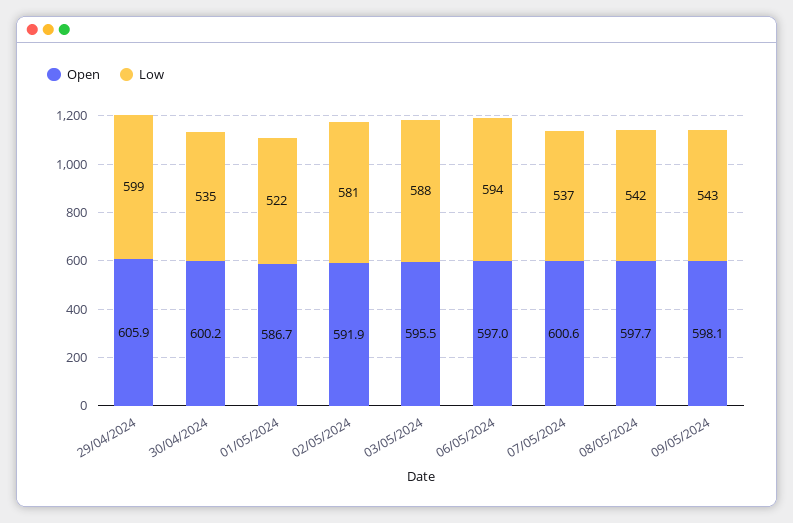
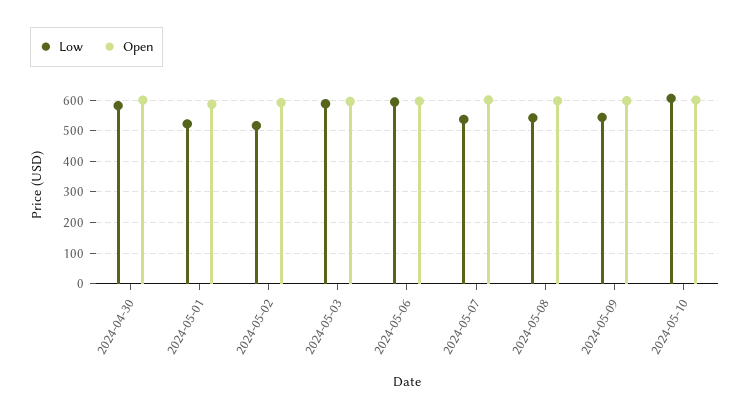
Open, 29/04/2024: 605.9 -> none
Low, 29/04/2024: 599 -> none
Low, 30/04/2024: 535 -> 580
Low, 02/05/2024: 581 -> 520
Low, 2024-05-10: none -> 600
Open, 2024-05-10: none -> 600

